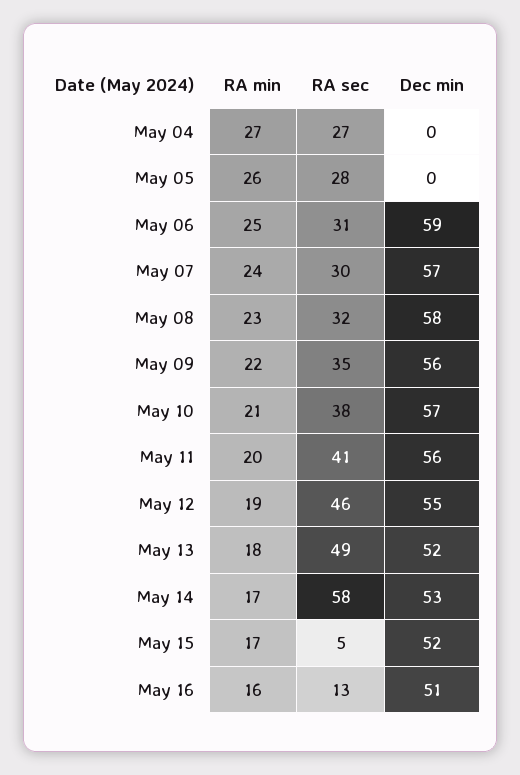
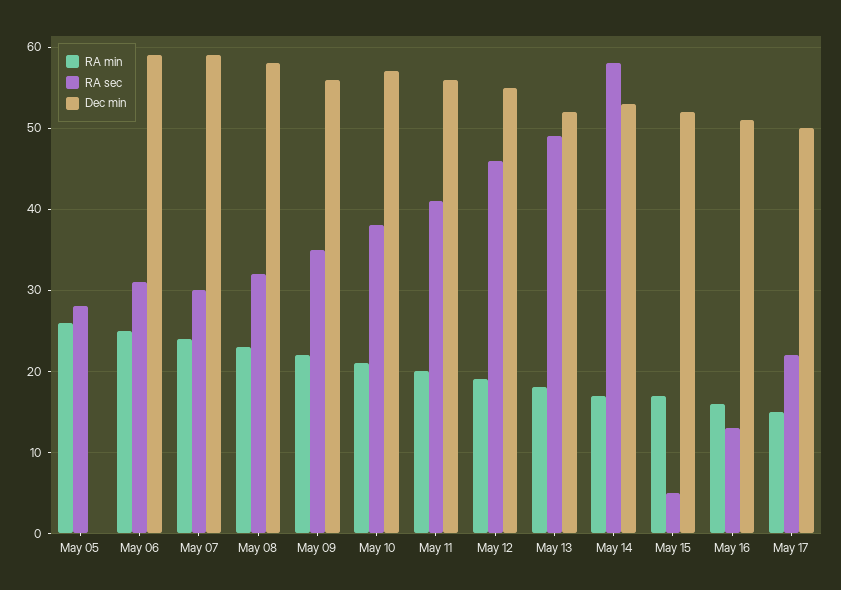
RA min, May 04: 27 -> none
RA sec, May 04: 27 -> none
Dec min, May 04: 0 -> none
Dec min, May 07: 57 -> 59
RA min, May 17: none -> 15
RA sec, May 17: none -> 22
Dec min, May 17: none -> 50

